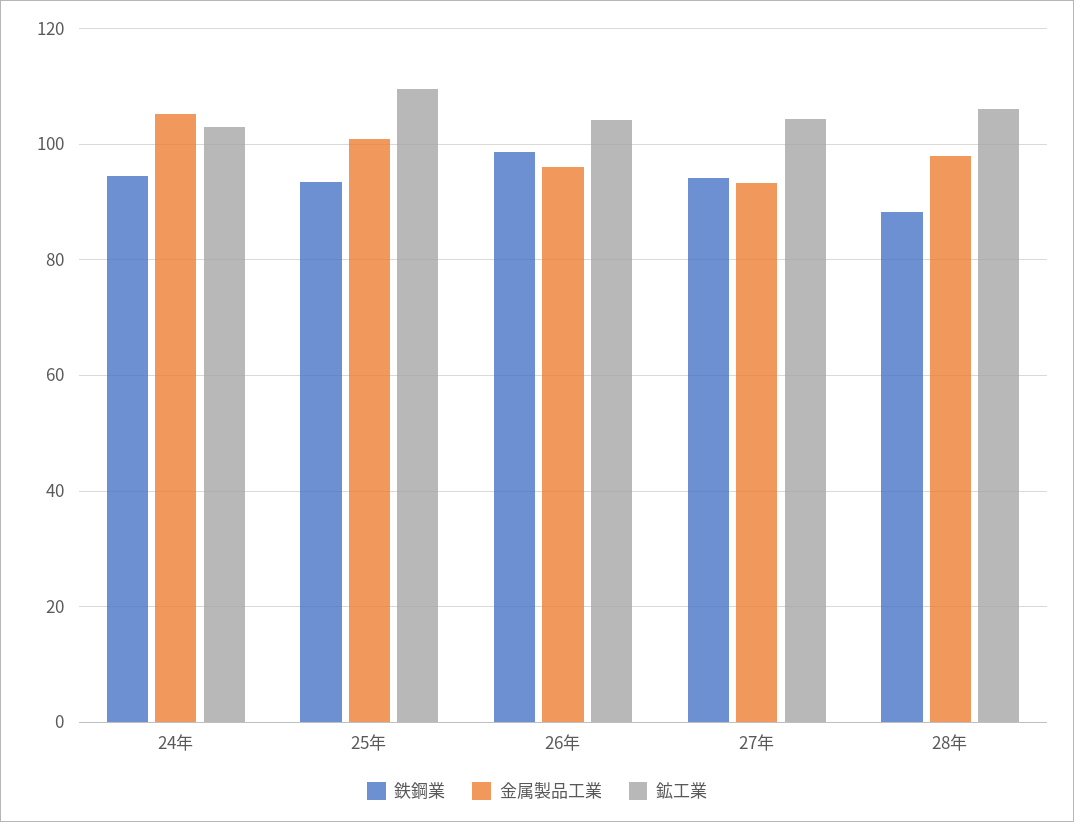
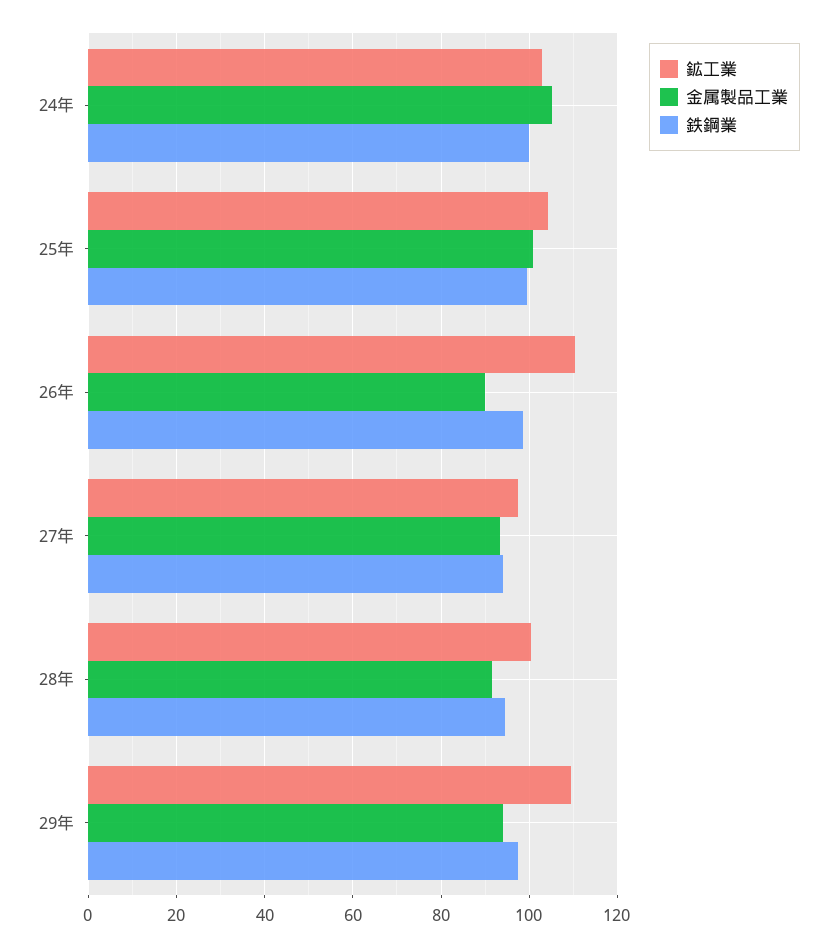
鉄鋼業, 24年: 94 -> 100
鉄鋼業, 25年: 94 -> 100
鉱工業, 25年: 110 -> 104
金属製品工業, 26年: 96 -> 90
鉱工業, 26年: 104 -> 110
鉱工業, 27年: 104 -> 98
鉄鋼業, 28年: 88 -> 94
金属製品工業, 28年: 98 -> 92
鉱工業, 28年: 106 -> 100
鉱工業, 29年: none -> 110
金属製品工業, 29年: none -> 94
鉄鋼業, 29年: none -> 98

